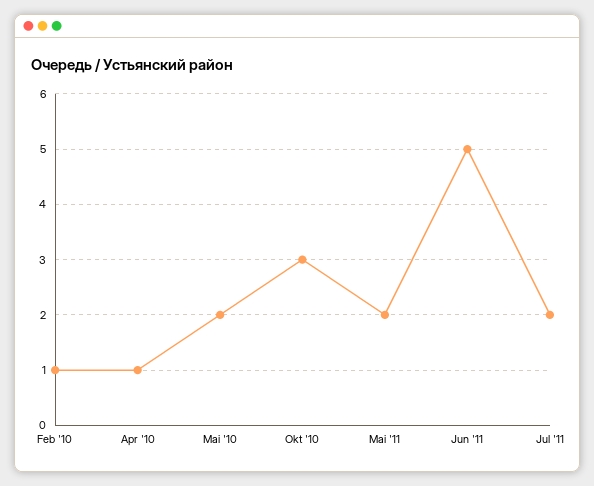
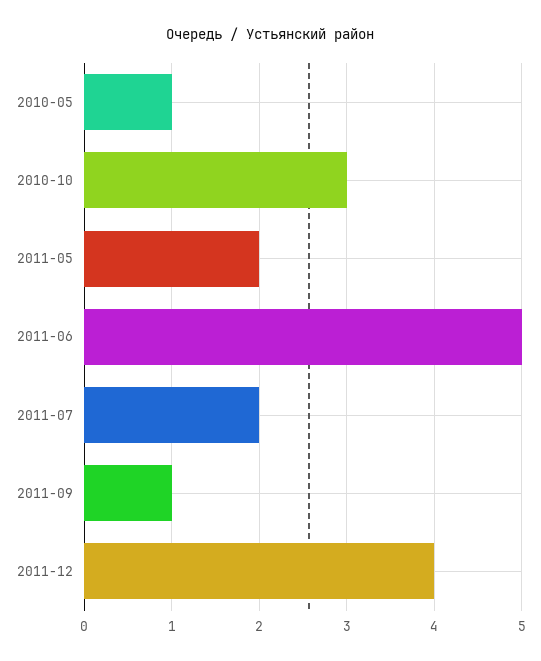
Feb '10: 1 -> none
Apr '10: 1 -> none
Mai '10: 2 -> 1
2011-09: none -> 1
2011-12: none -> 4

